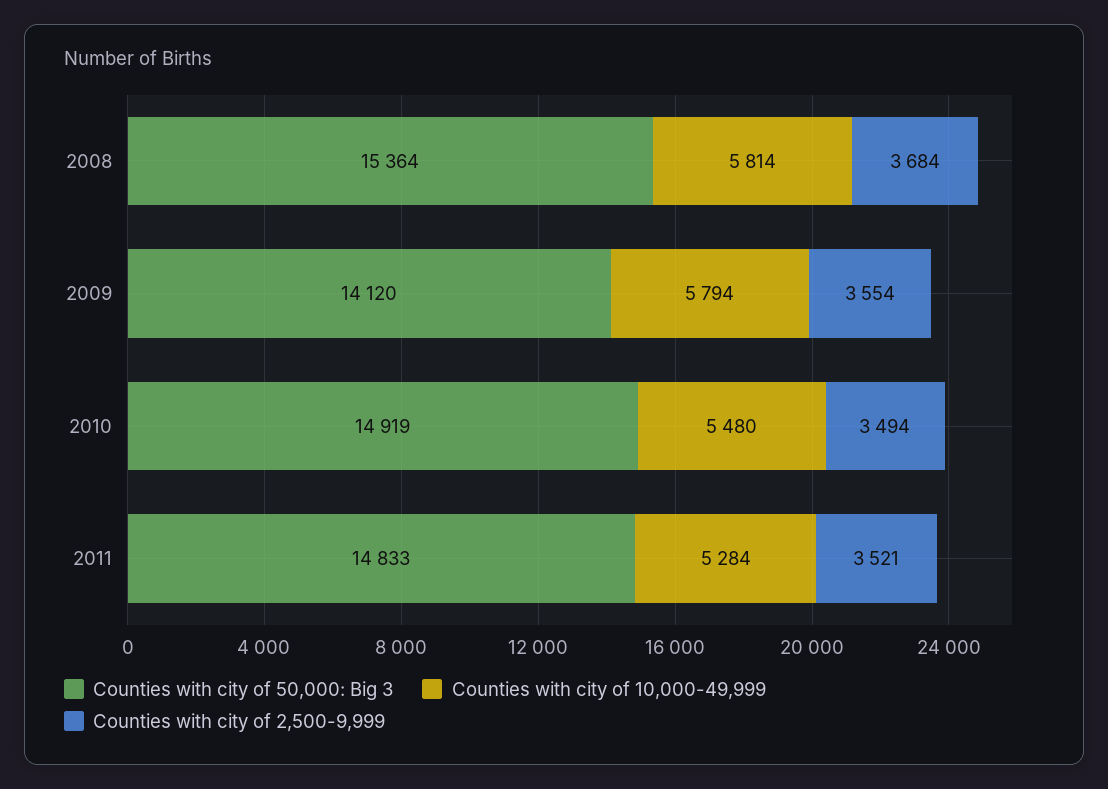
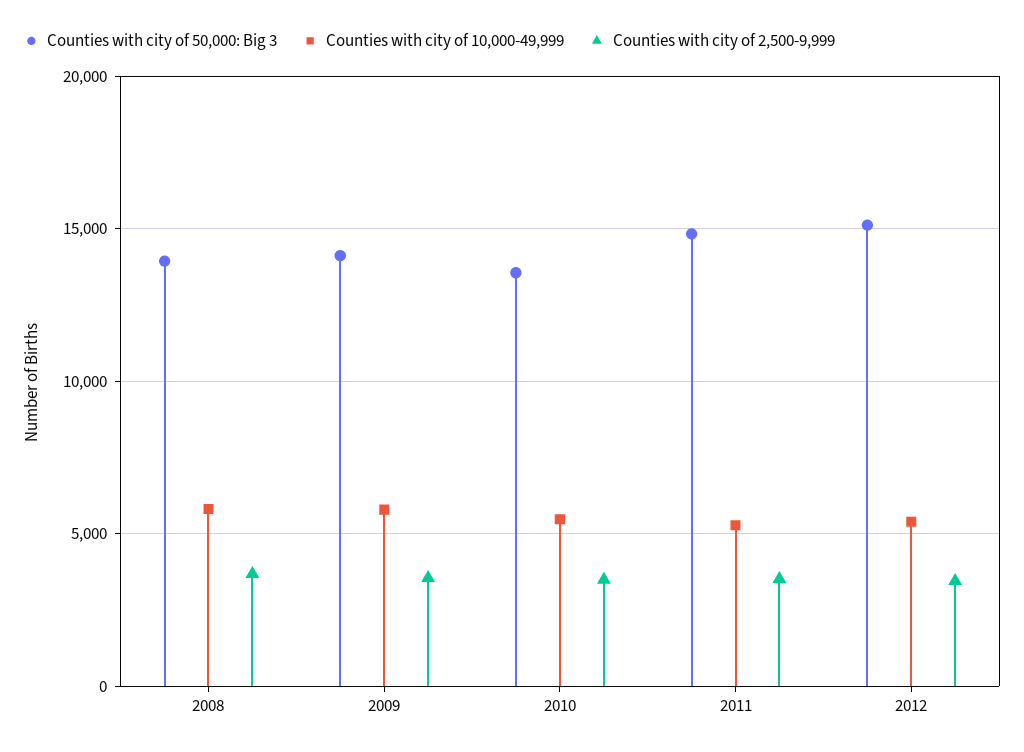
Counties with city of 50,000: Big 3, 2008: 15364 -> 14000
Counties with city of 50,000: Big 3, 2010: 14919 -> 13500
Counties with city of 50,000: Big 3, 2012: none -> 15000
Counties with city of 10,000-49,999, 2012: none -> 5500
Counties with city of 2,500-9,999, 2012: none -> 3500

